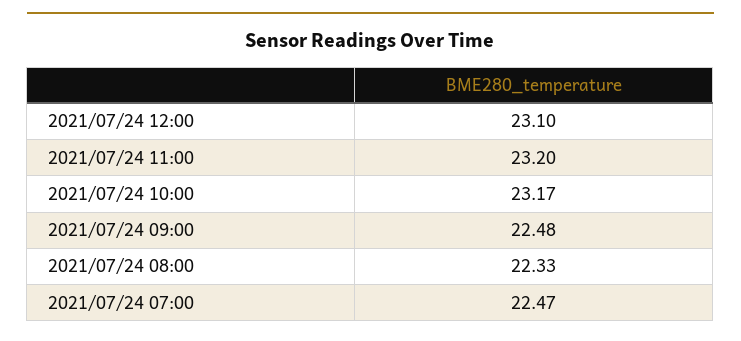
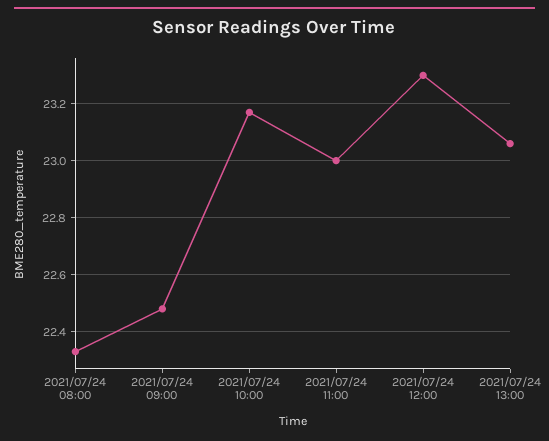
2021/07/24 12:00: 23.1 -> 23.3
2021/07/24 11:00: 23.2 -> 23
2021/07/24 07:00: 22.47 -> none
2021/07/24 13:00: none -> 23.05

